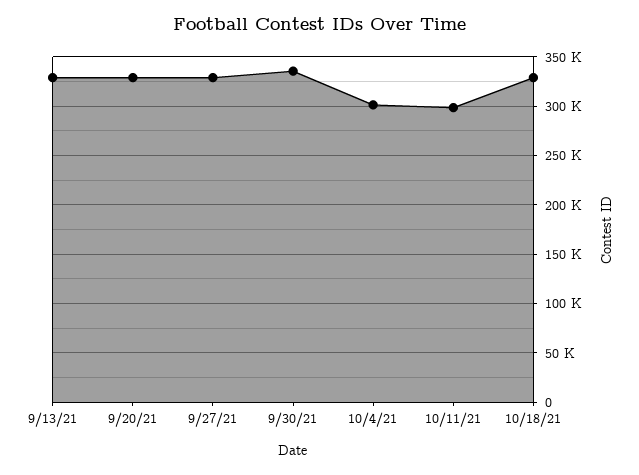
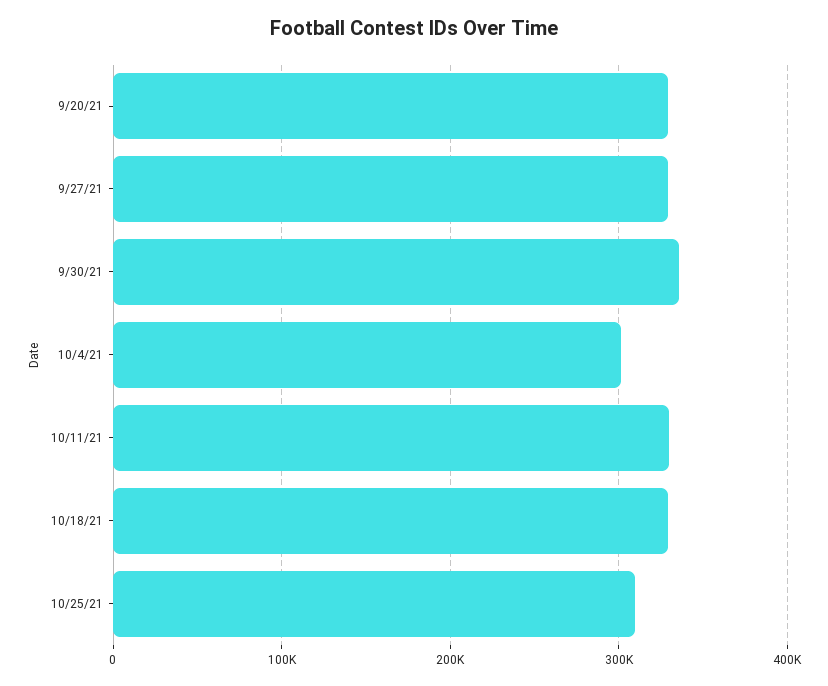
9/13/21: 330000 -> none
10/11/21: 300000 -> 330000
10/25/21: none -> 310000

